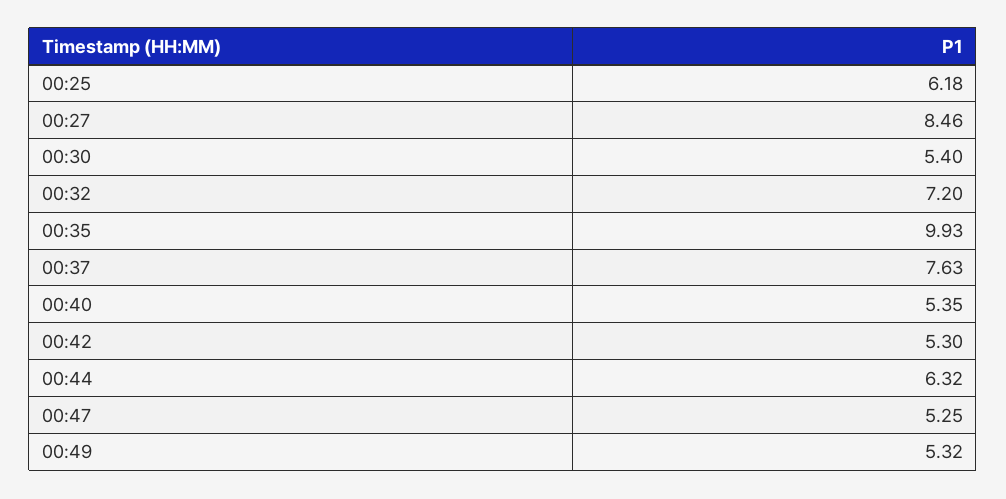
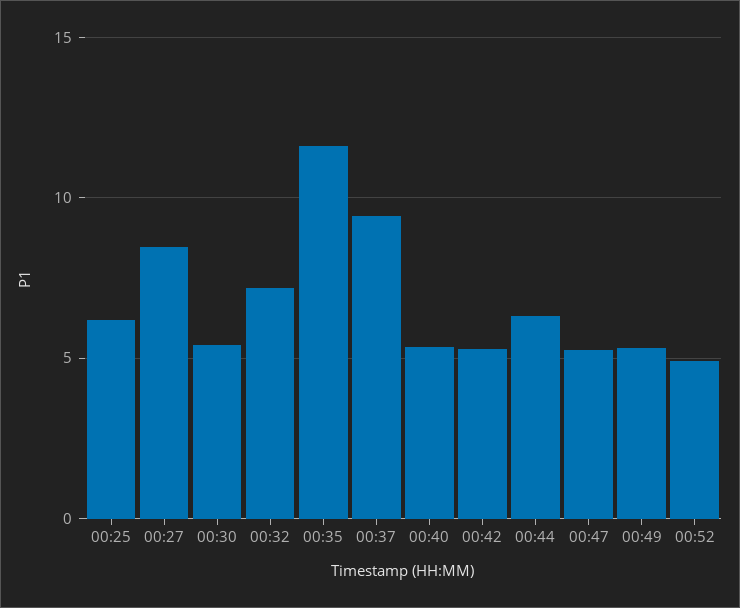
00:35: 9.93 -> 11.5
00:37: 7.63 -> 9.5
00:52: none -> 5

